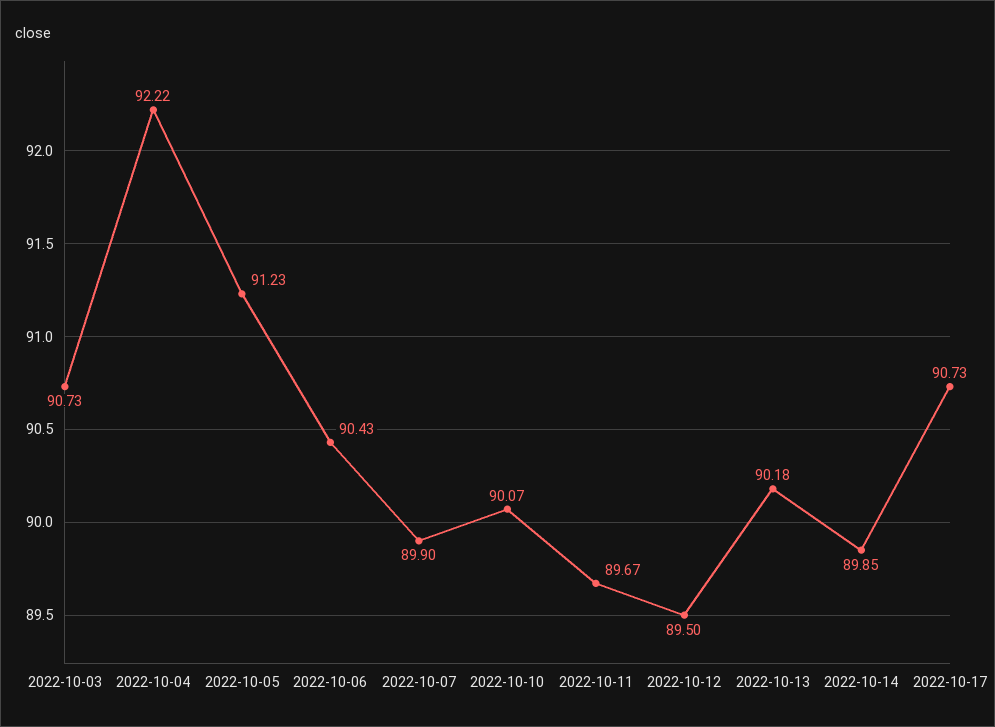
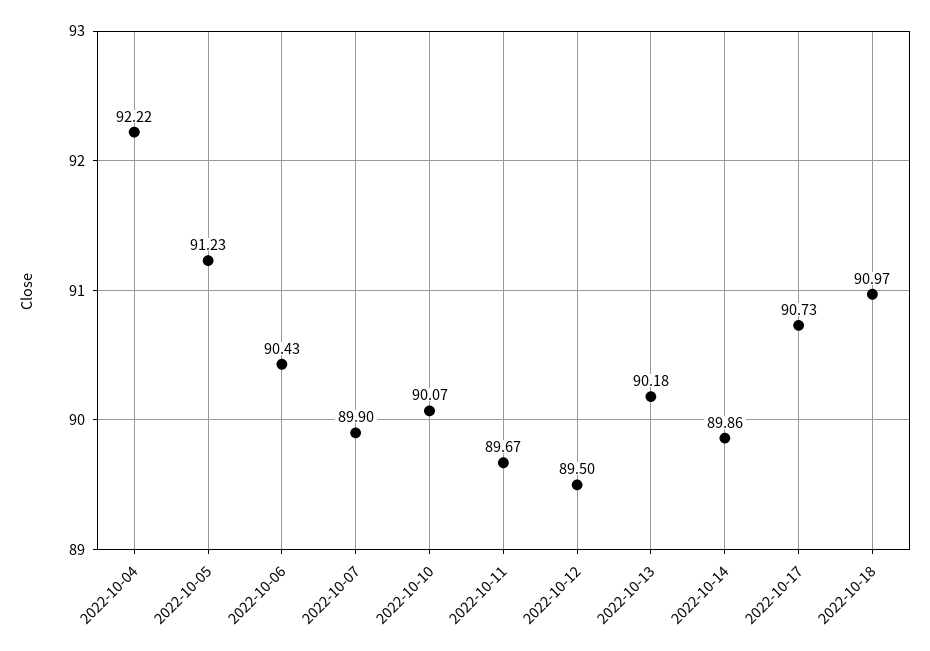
2022-10-03: 90.73 -> none
2022-10-14: 89.85 -> 89.86
2022-10-18: none -> 90.97

